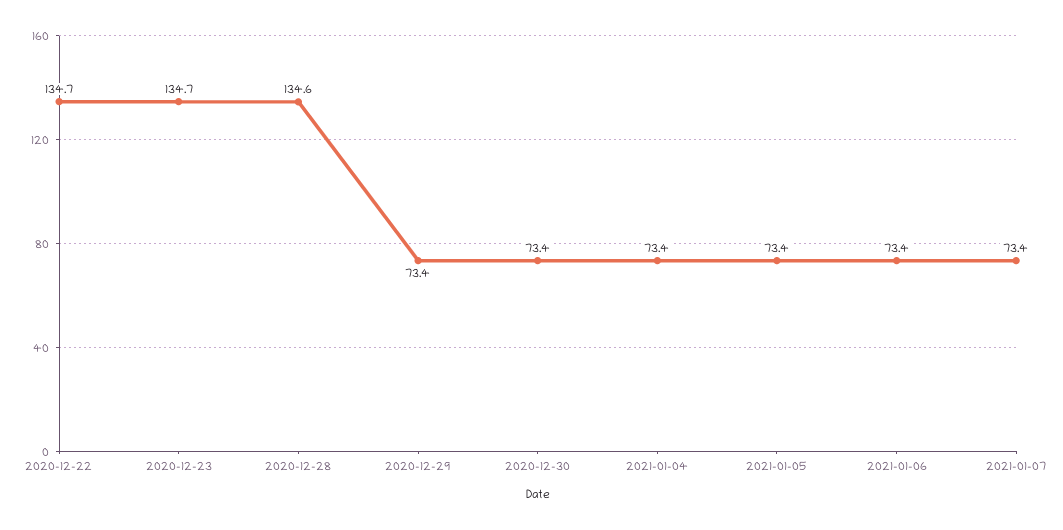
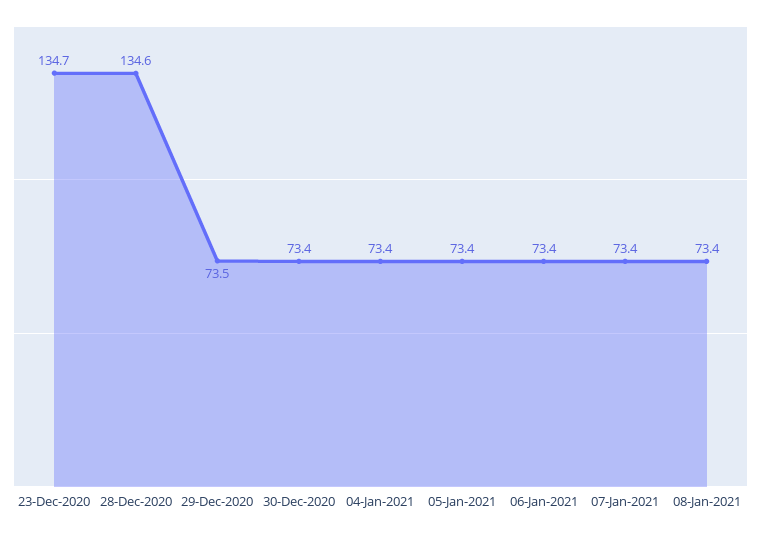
2020-12-22: 134.7 -> none
2020-12-29: 73.4 -> 73.5
08-Jan-2021: none -> 73.4

